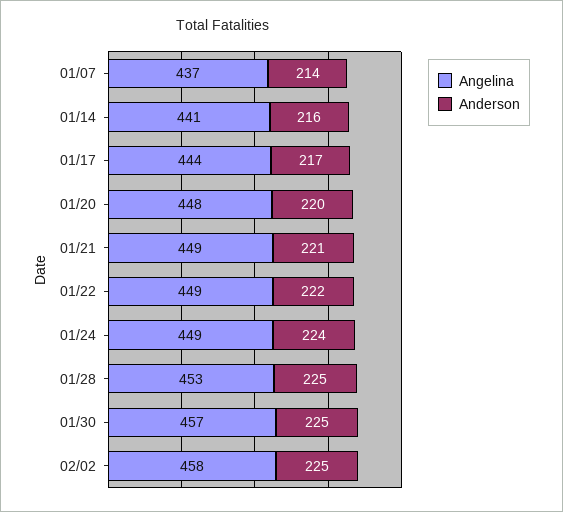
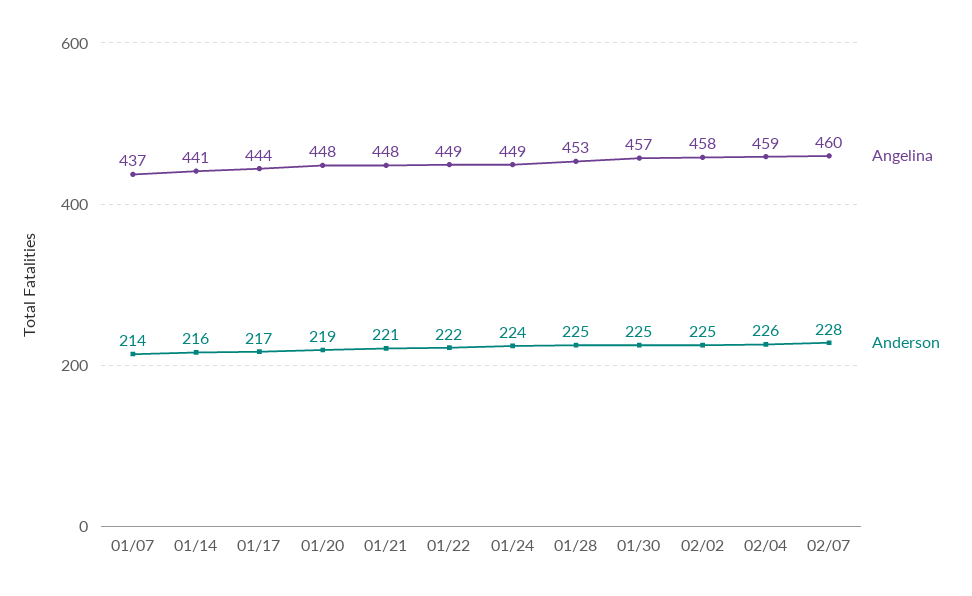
Anderson, 01/20: 220 -> 219
Angelina, 01/21: 449 -> 448
Angelina, 02/04: none -> 459
Anderson, 02/04: none -> 226
Angelina, 02/07: none -> 460
Anderson, 02/07: none -> 228

